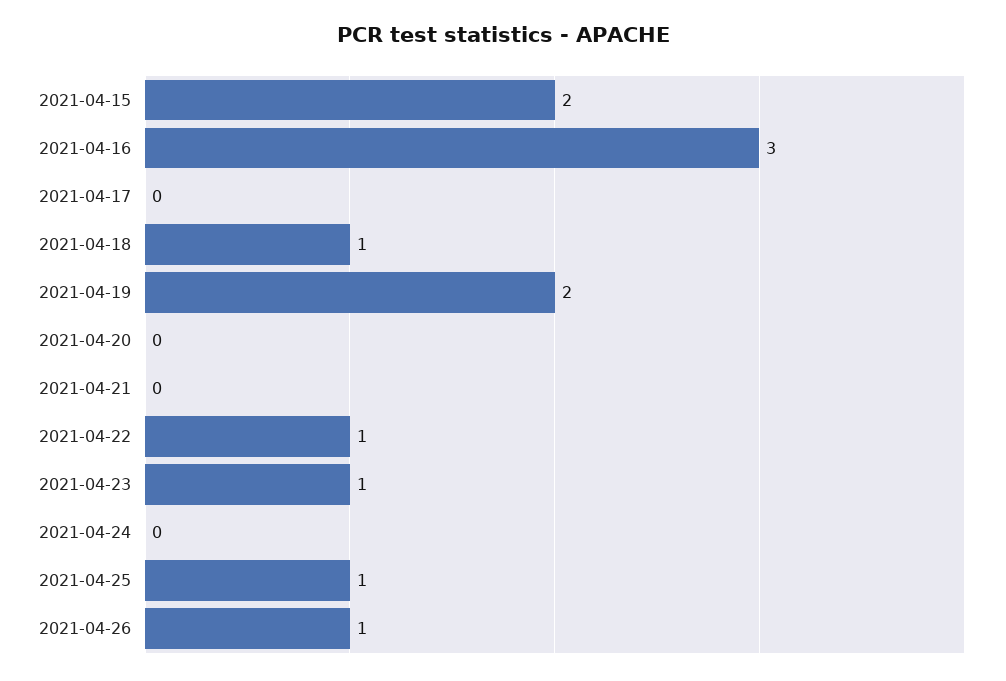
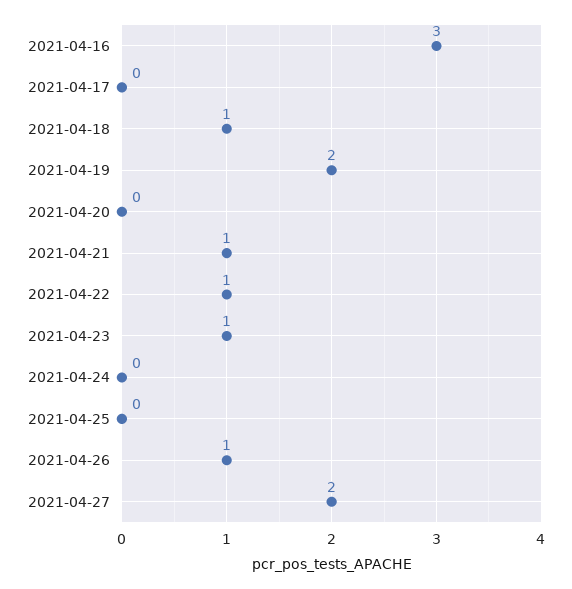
2021-04-15: 2 -> none
2021-04-21: 0 -> 1
2021-04-25: 1 -> 0
2021-04-27: none -> 2

